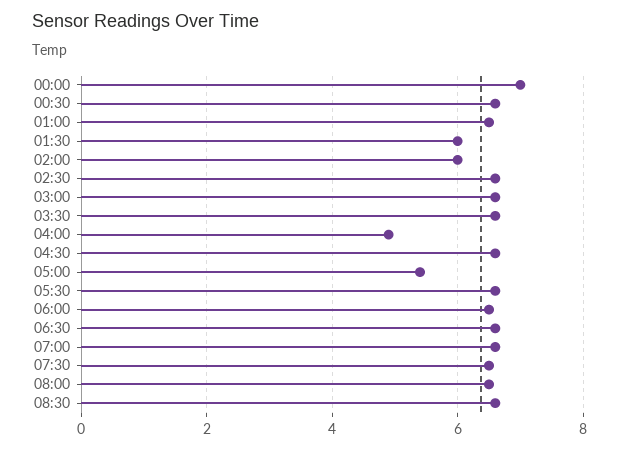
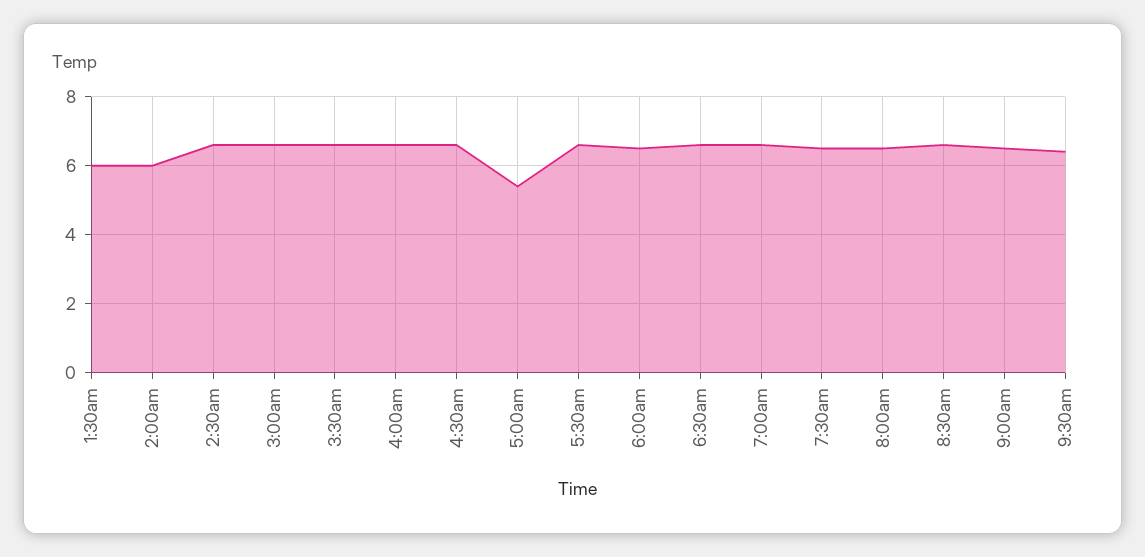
00:00: 7 -> none
00:30: 6.5 -> none
01:00: 6.5 -> none
04:00: 5 -> 6.5
9:00am: none -> 6.5
9:30am: none -> 6.5

